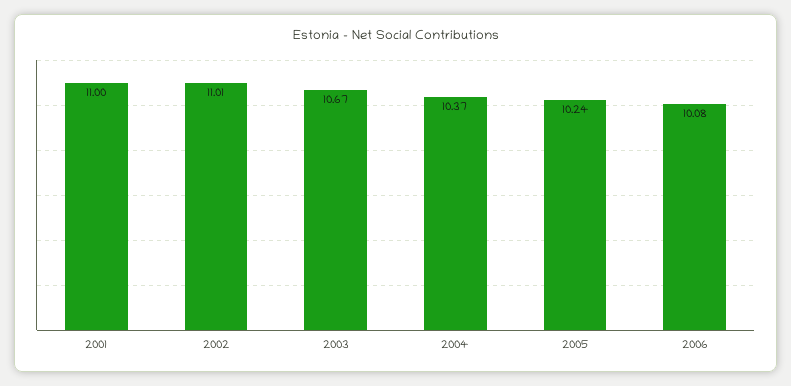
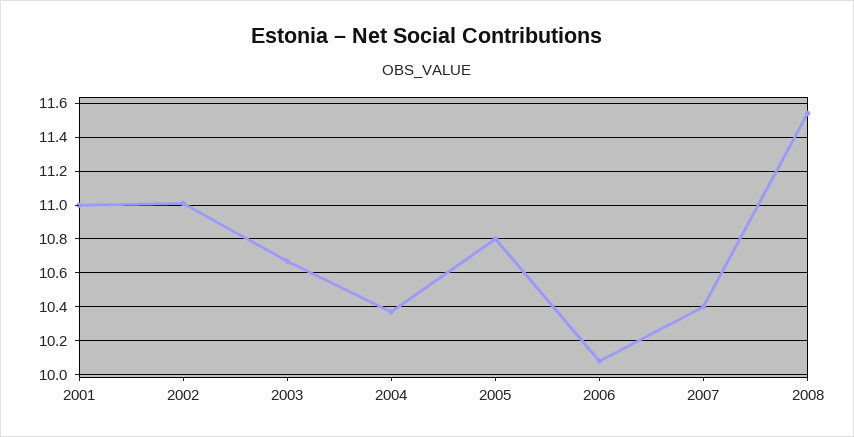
2005: 10.24 -> 10.8
2007: none -> 10.4
2008: none -> 11.55

